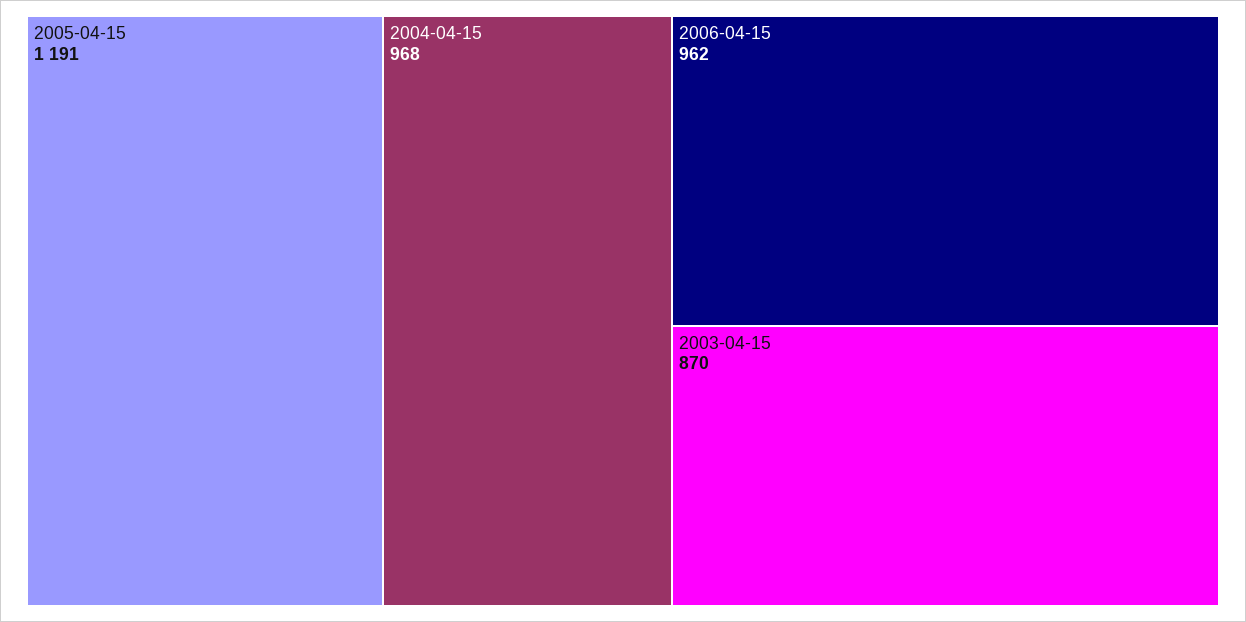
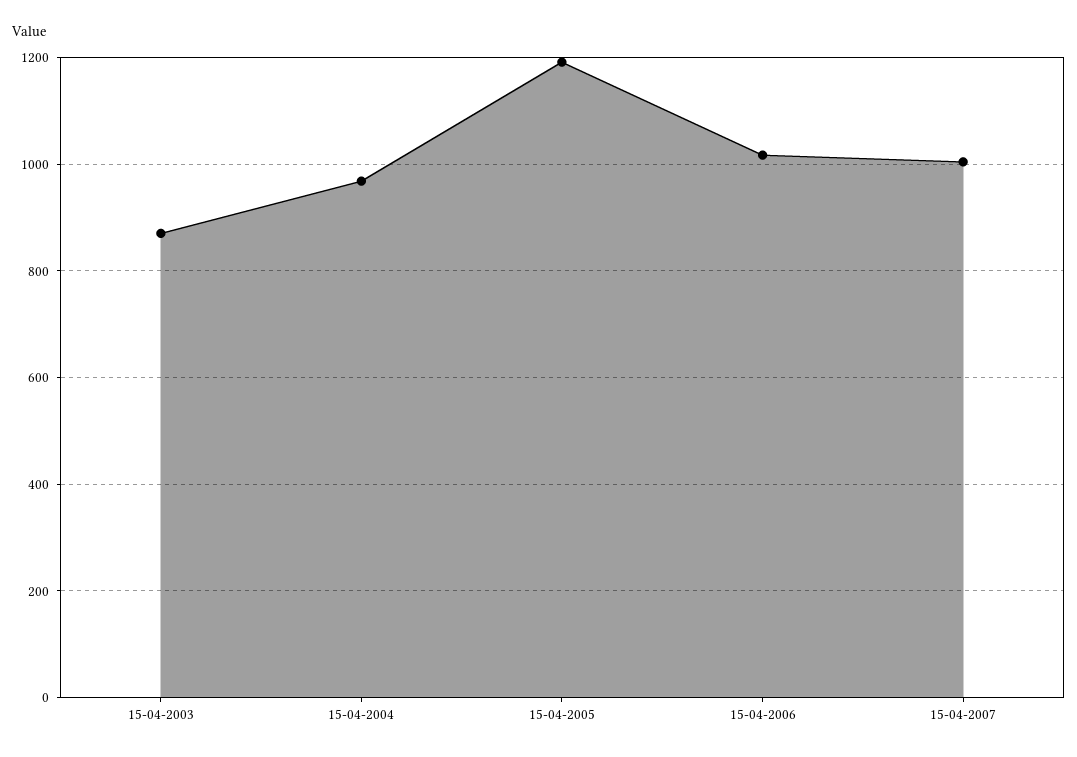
2006-04-15: 962 -> 1020
15-04-2007: none -> 1000

